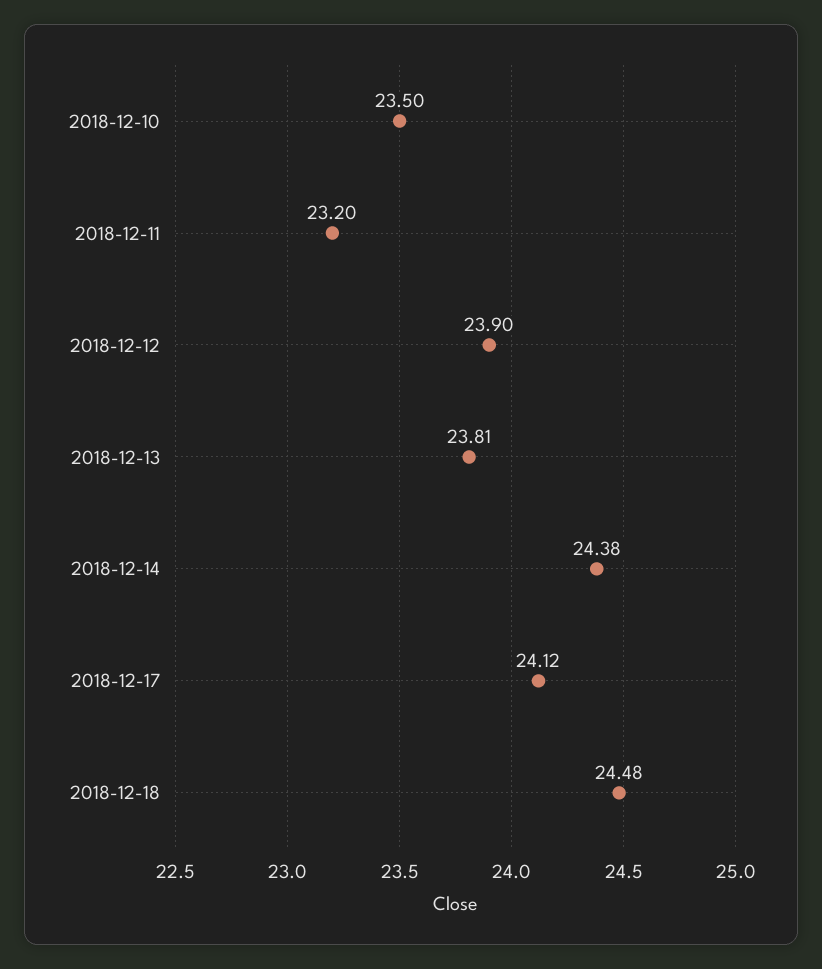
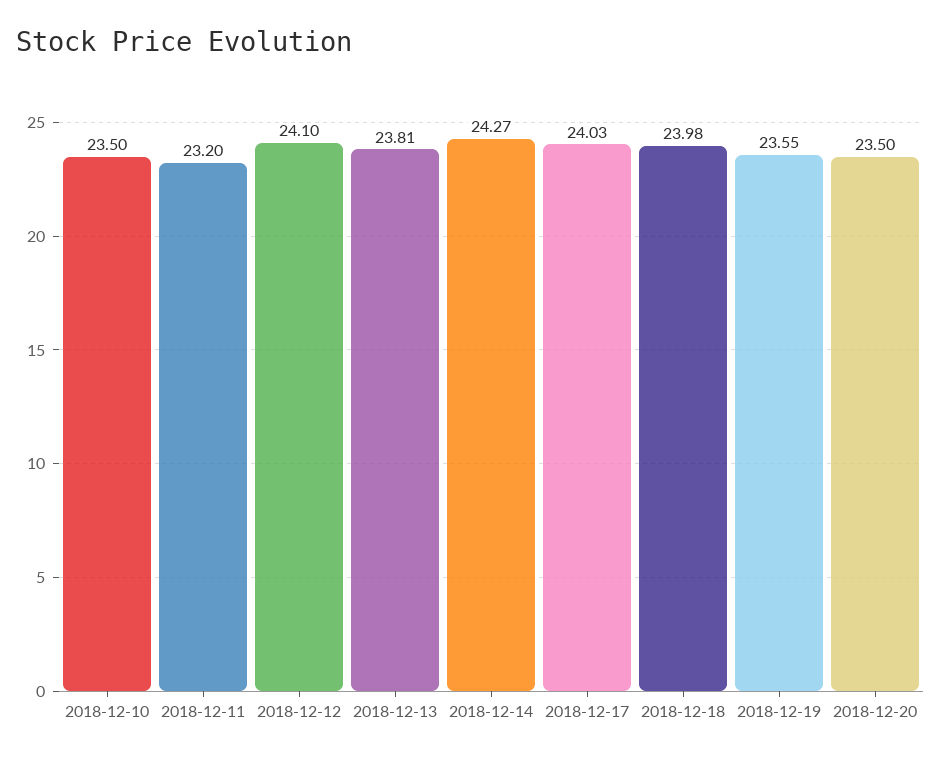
2018-12-12: 23.9 -> 24.1
2018-12-14: 24.38 -> 24.27
2018-12-17: 24.12 -> 24.03
2018-12-18: 24.48 -> 23.98
2018-12-19: none -> 23.55
2018-12-20: none -> 23.5

